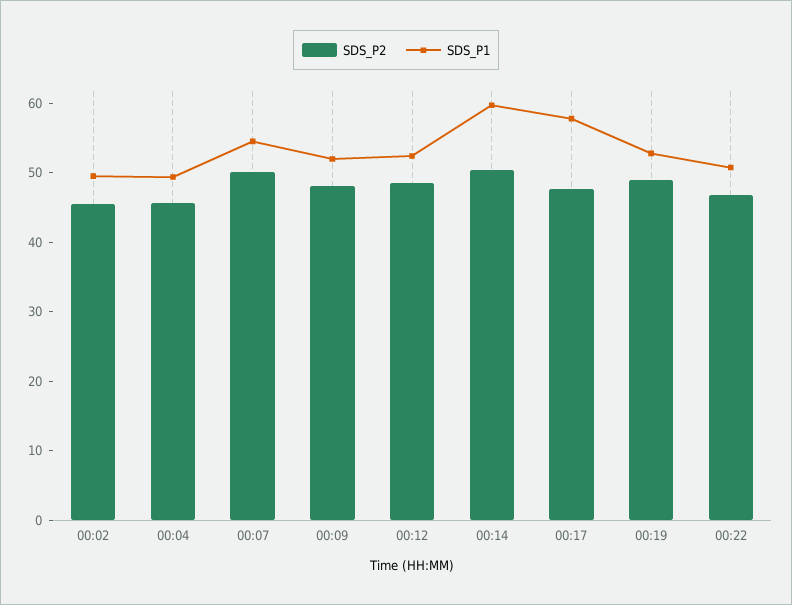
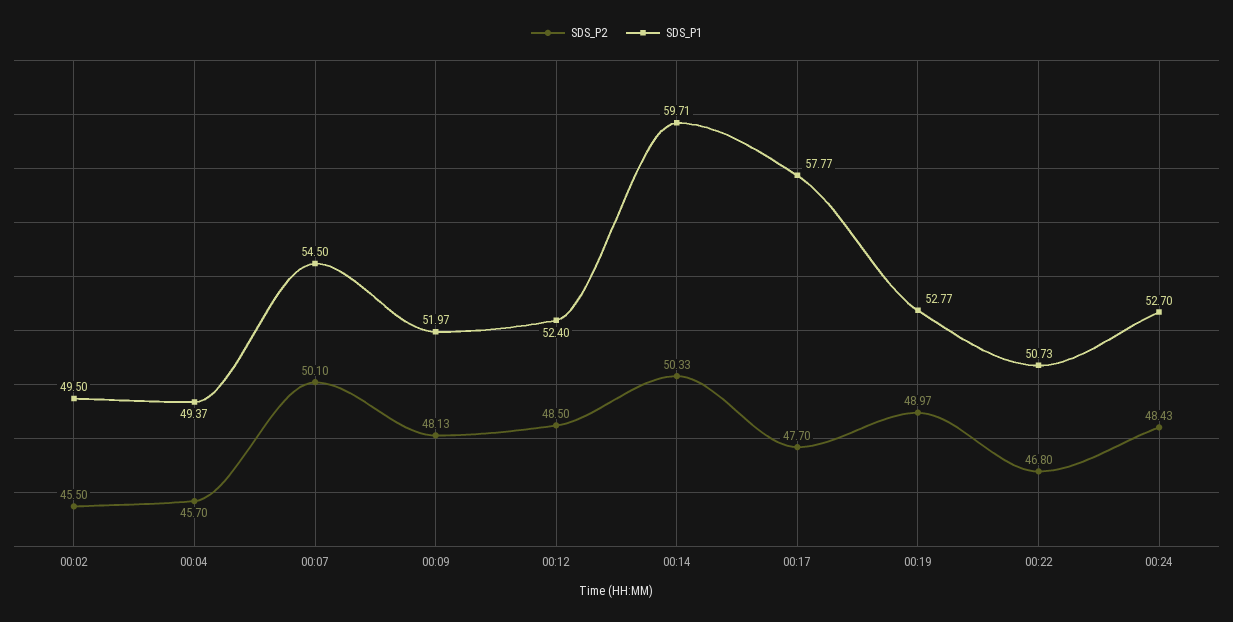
SDS_P2, 00:24: none -> 48.43
SDS_P1, 00:24: none -> 52.7

